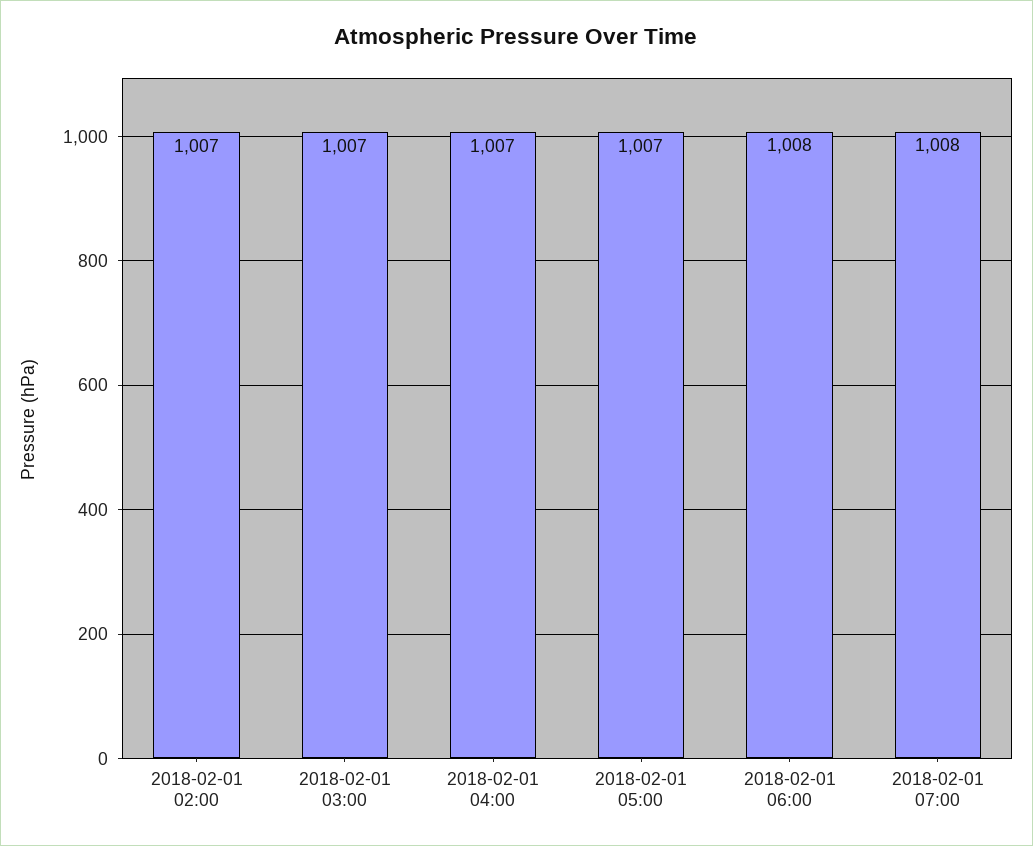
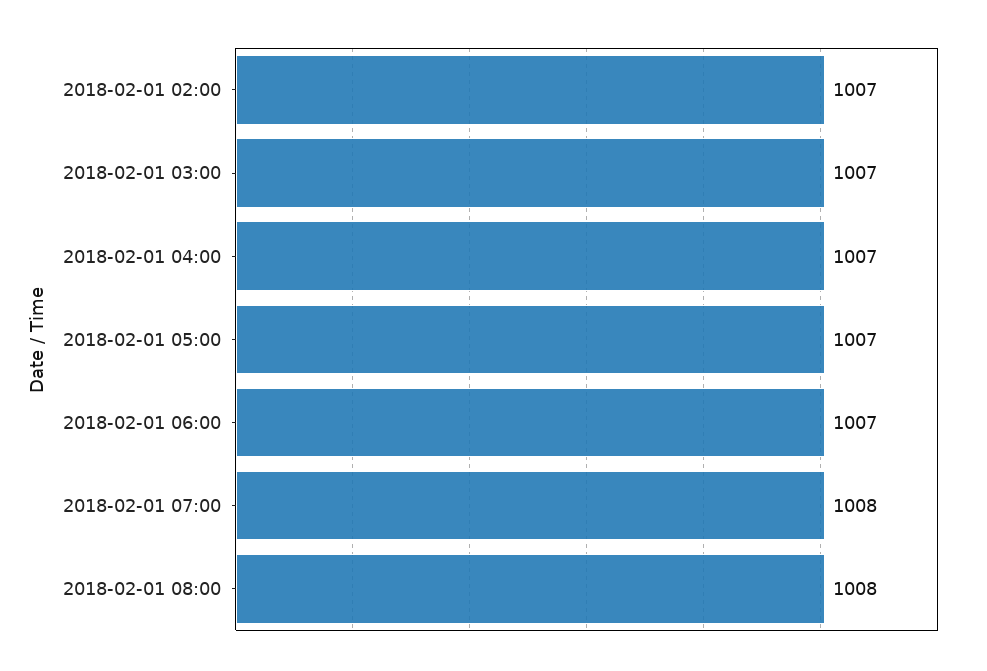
2018-02-01 06:00: 1008 -> 1007
2018-02-01 08:00: none -> 1008

